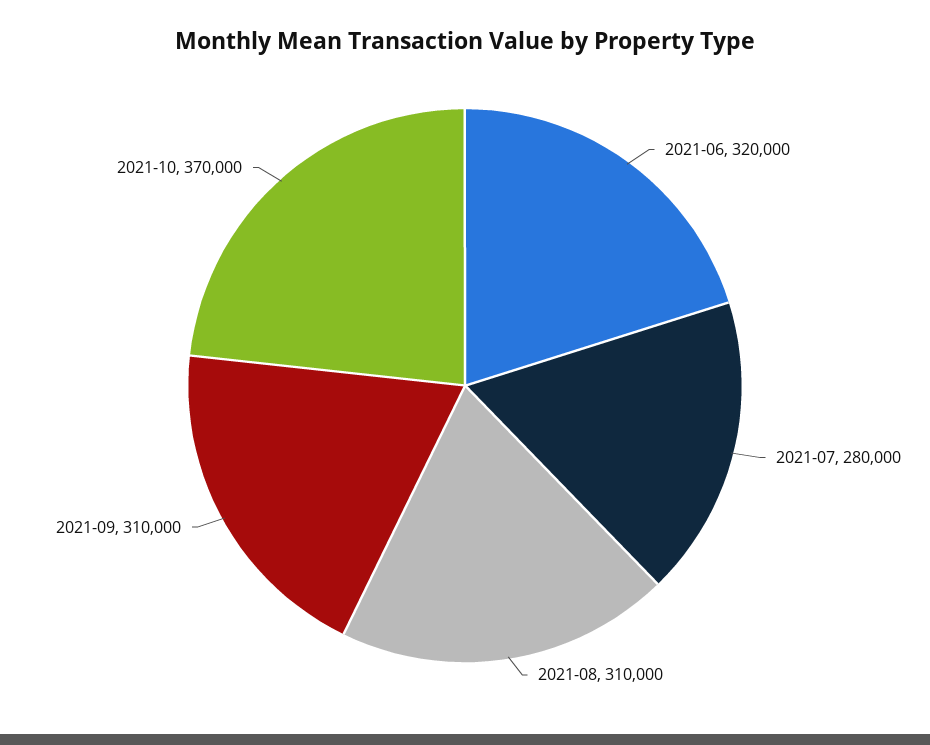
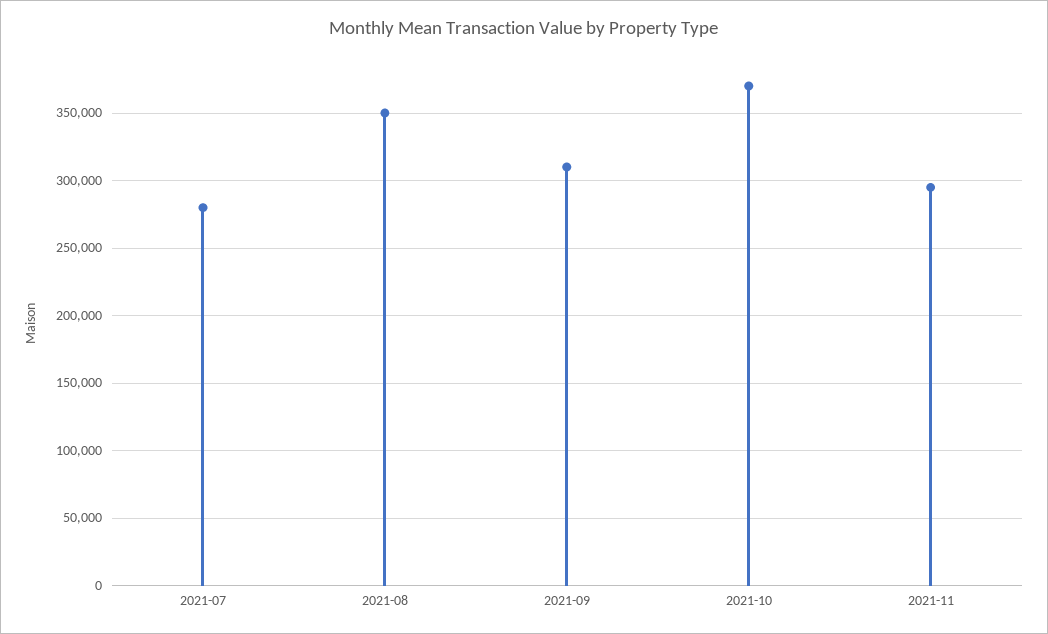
2021-06: 320000 -> none
2021-08: 310000 -> 350000
2021-11: none -> 295000

